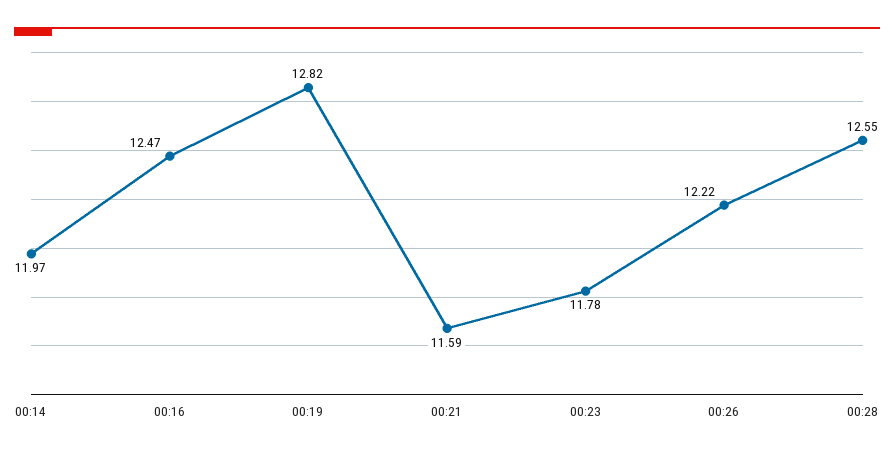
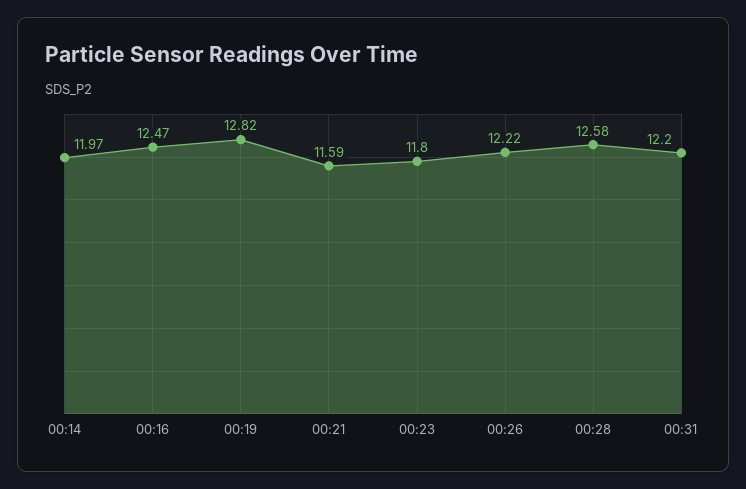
00:23: 11.78 -> 11.8
00:28: 12.55 -> 12.58
00:31: none -> 12.2

